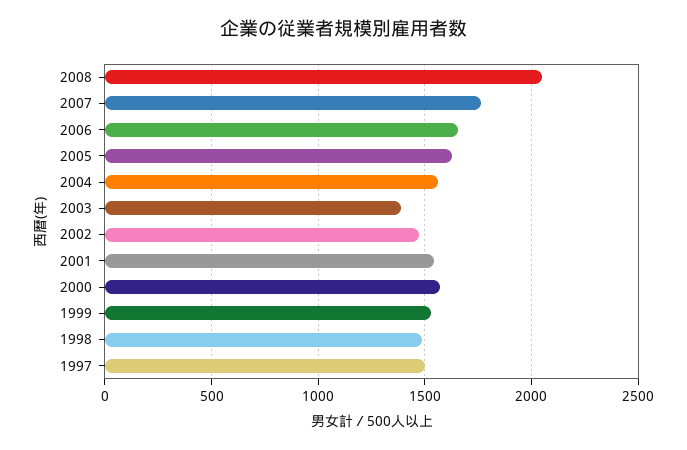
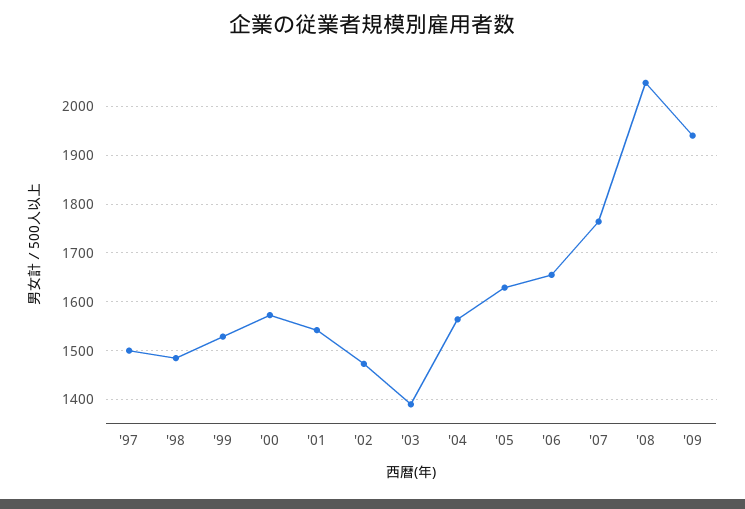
'09: none -> 1940

